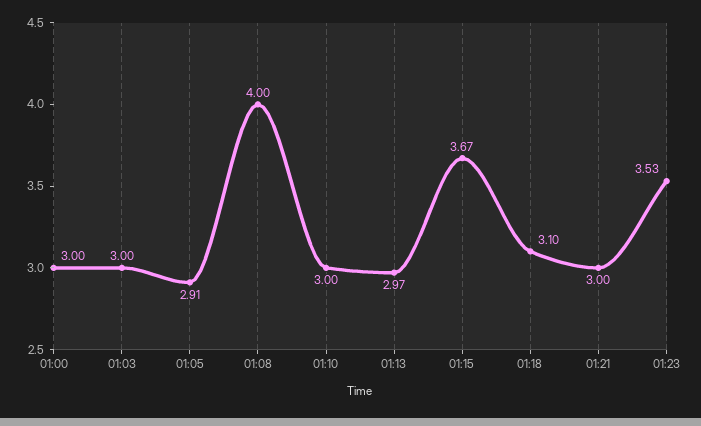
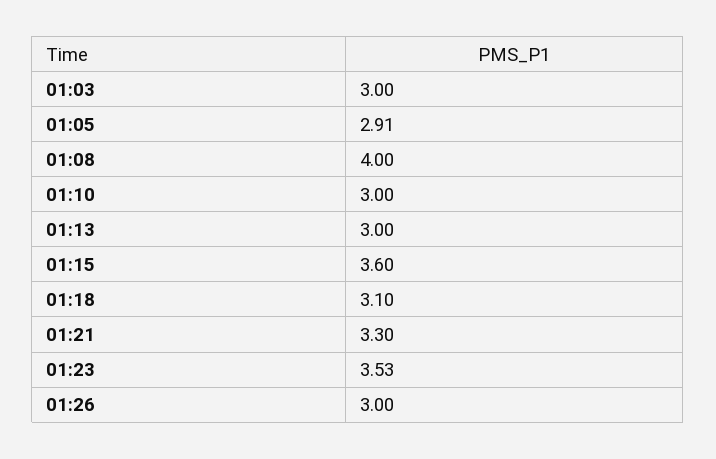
01:00: 3 -> none
01:13: 2.97 -> 3
01:15: 3.67 -> 3.6
01:21: 3 -> 3.3
01:26: none -> 3

